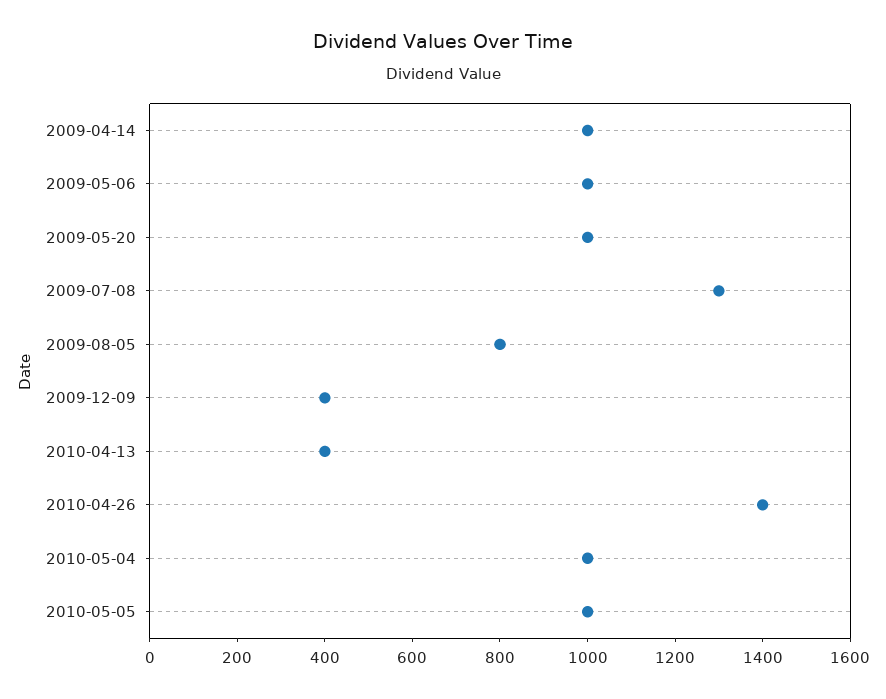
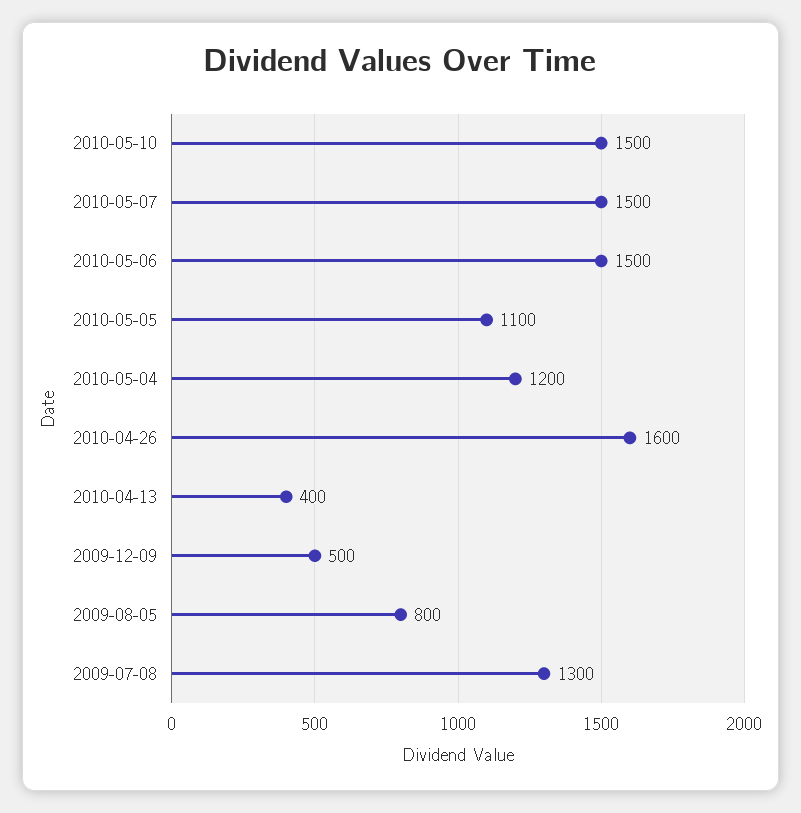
2009-04-14: 1000 -> none
2009-05-06: 1000 -> none
2009-05-20: 1000 -> none
2009-12-09: 400 -> 500
2010-04-26: 1400 -> 1600
2010-05-04: 1000 -> 1200
2010-05-05: 1000 -> 1100
2010-05-10: none -> 1500
2010-05-07: none -> 1500
2010-05-06: none -> 1500

